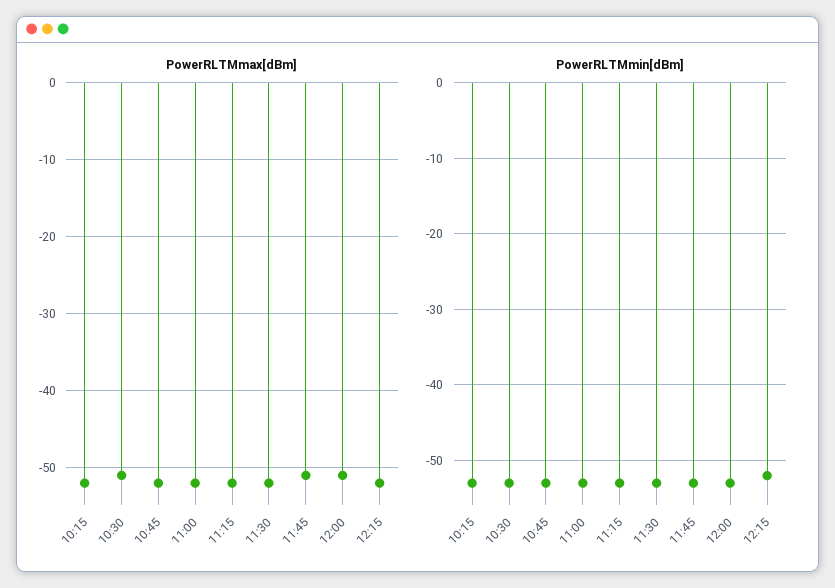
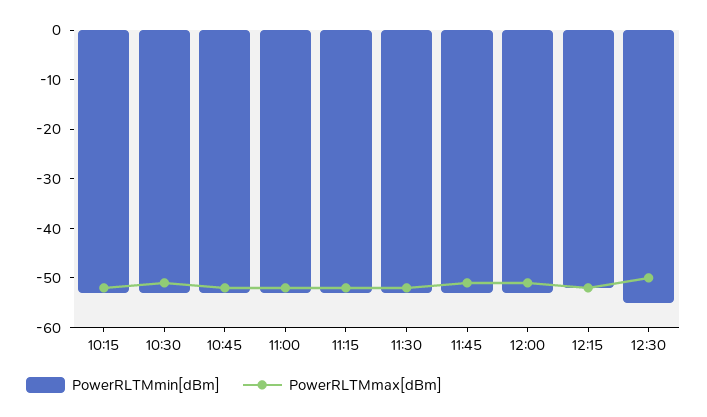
PowerRLTMmin[dBm], 12:30: none -> -55
PowerRLTMmax[dBm], 12:30: none -> -50

